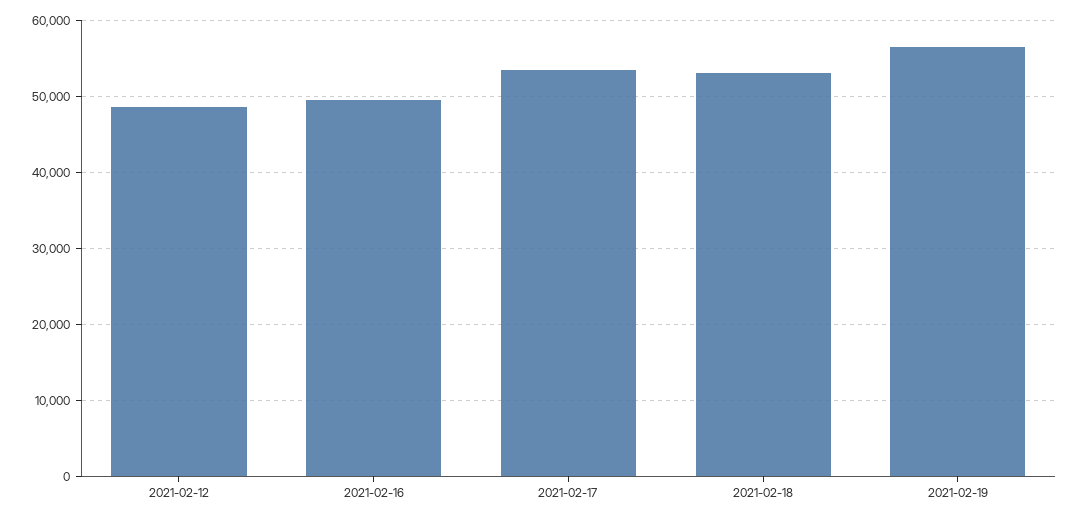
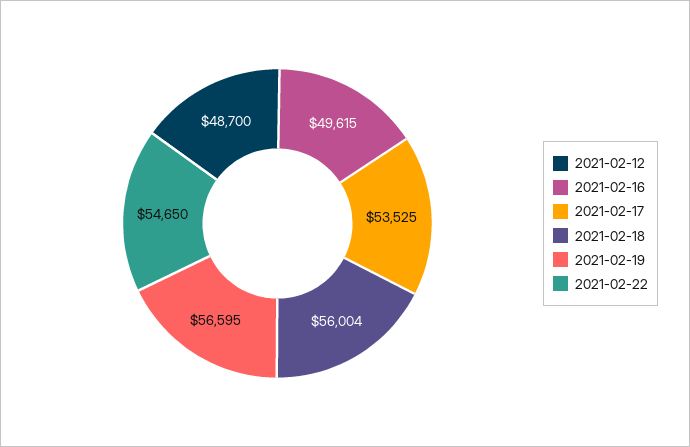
2021-02-18: 53000 -> 56004
2021-02-22: none -> 54650

